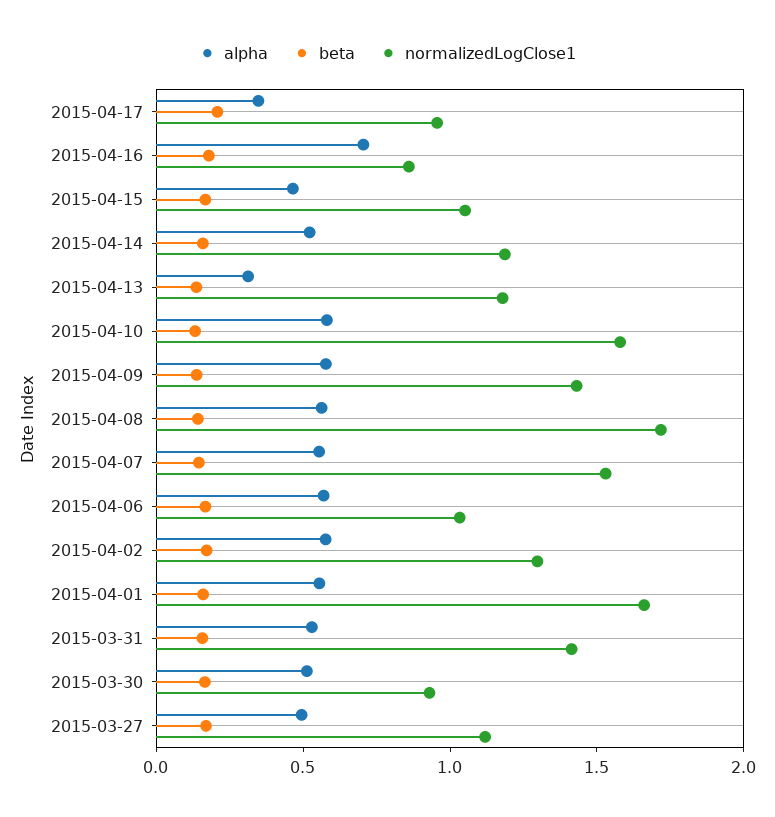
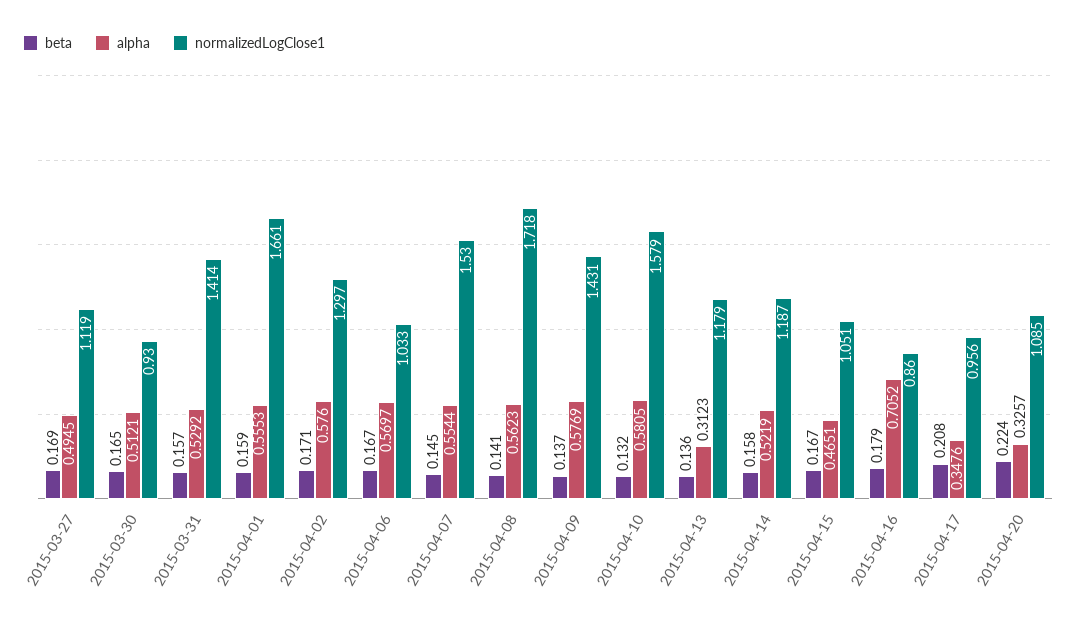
beta, 2015-04-20: none -> 0.224
alpha, 2015-04-20: none -> 0.3257
normalizedLogClose1, 2015-04-20: none -> 1.085

